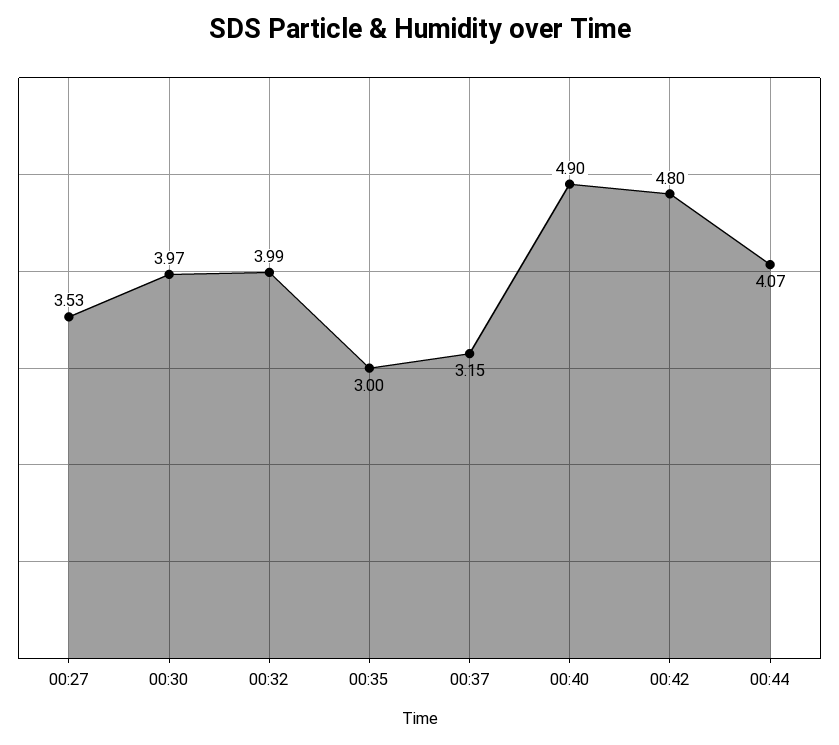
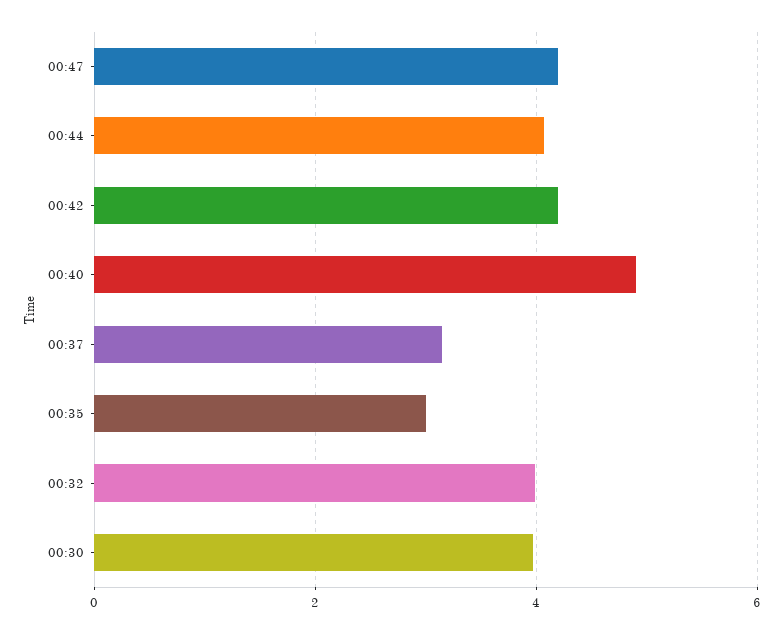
00:27: 3.53 -> none
00:42: 4.8 -> 4.2
00:47: none -> 4.2

